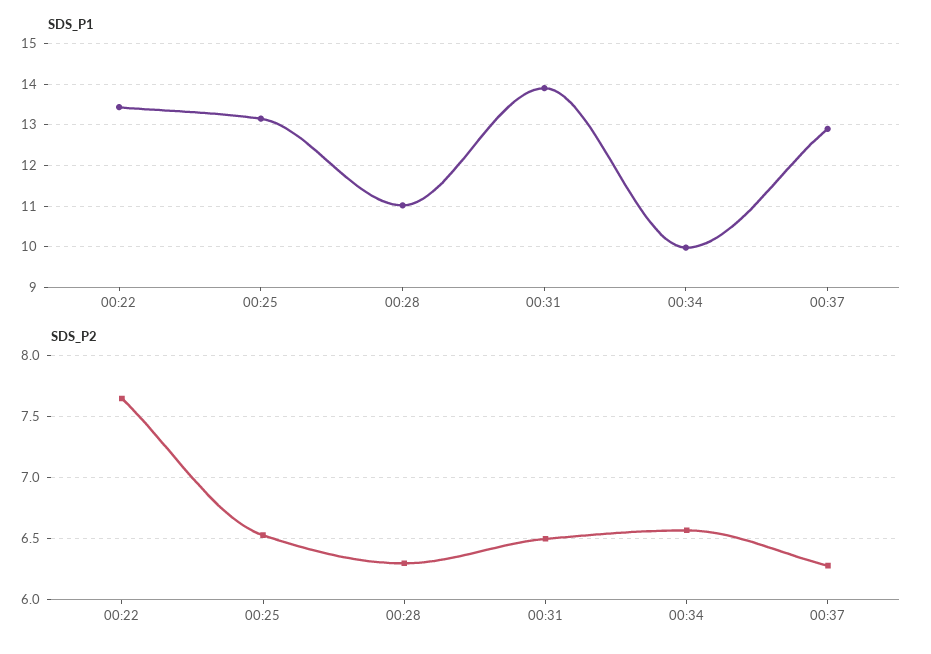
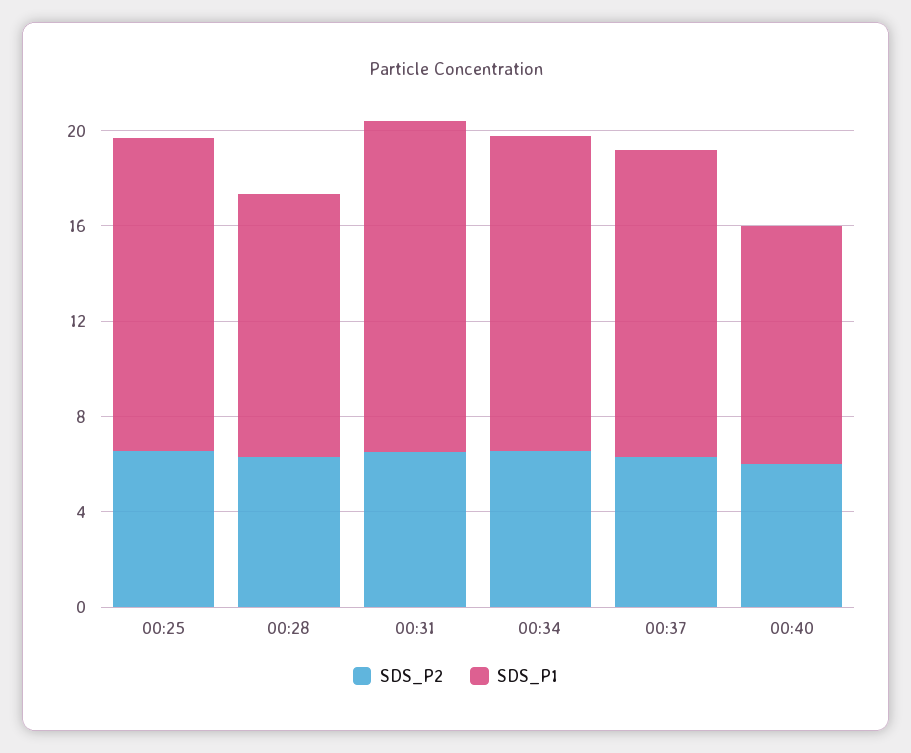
SDS_P1, 00:22: 13.4 -> none
SDS_P1, 00:34: 10 -> 13
SDS_P2, 00:22: 7.65 -> none
SDS_P2, 00:40: none -> 6
SDS_P1, 00:40: none -> 10

